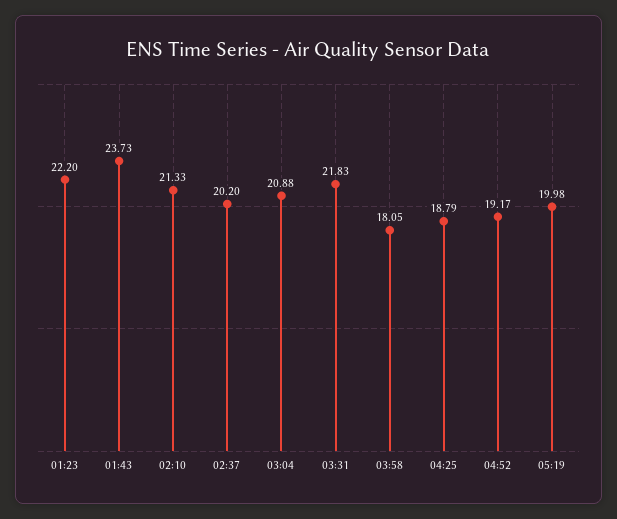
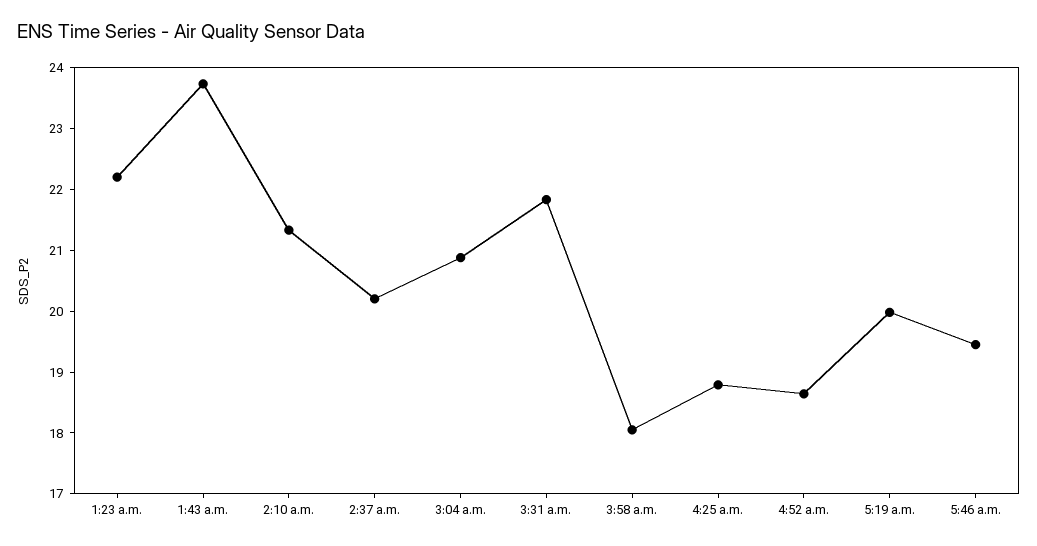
04:52: 19.17 -> 18.6
5:46 a.m.: none -> 19.4

